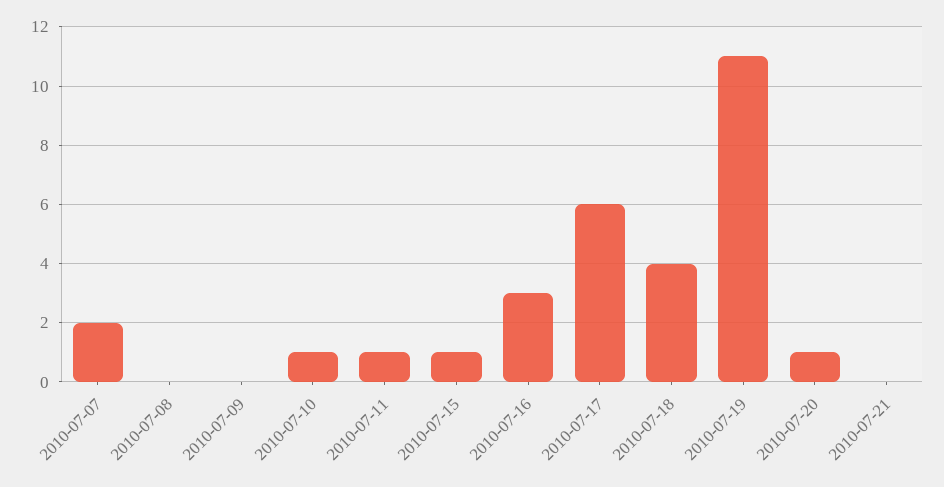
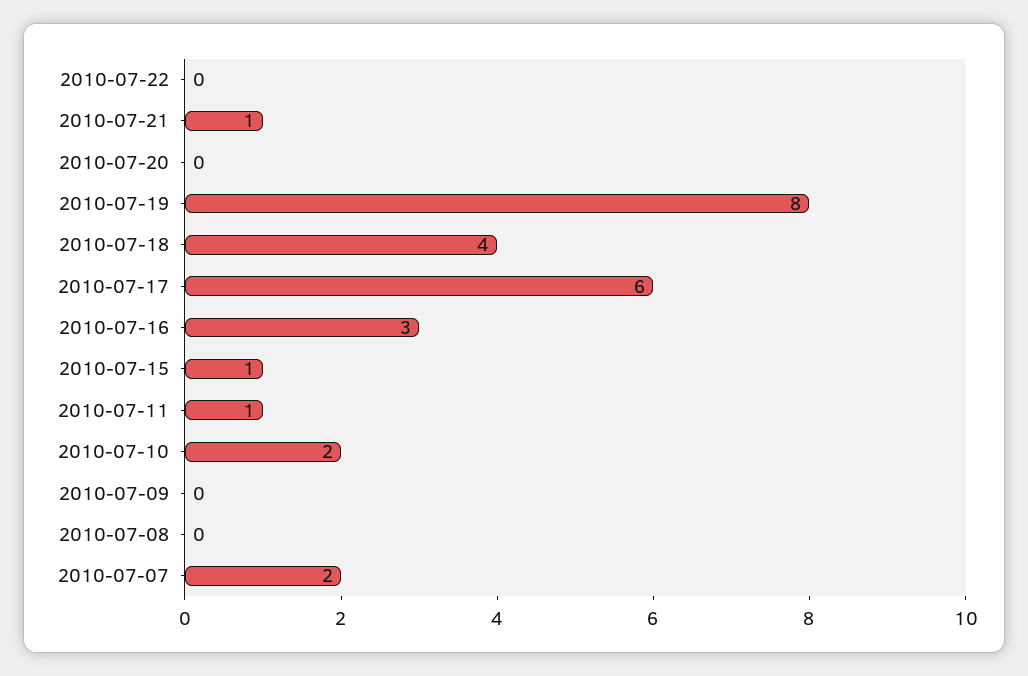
2010-07-10: 1 -> 2
2010-07-19: 11 -> 8
2010-07-20: 1 -> 0
2010-07-21: 0 -> 1
2010-07-22: none -> 0

